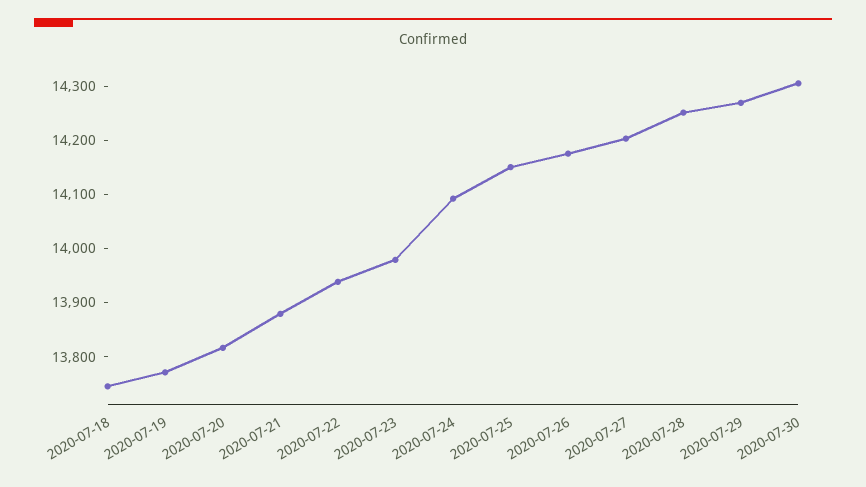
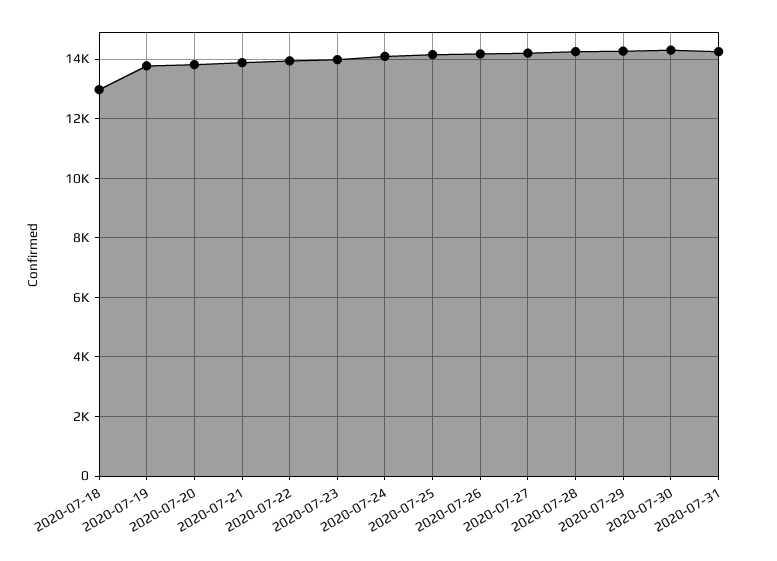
2020-07-18: 13740 -> 13000
2020-07-31: none -> 14250

